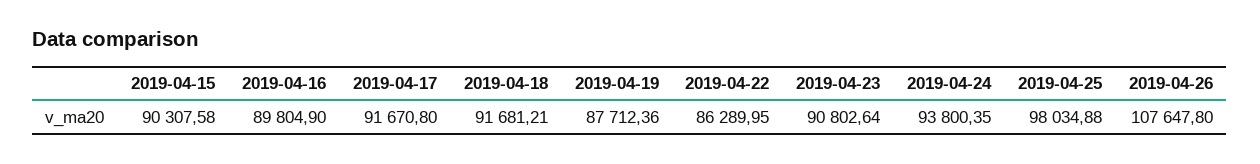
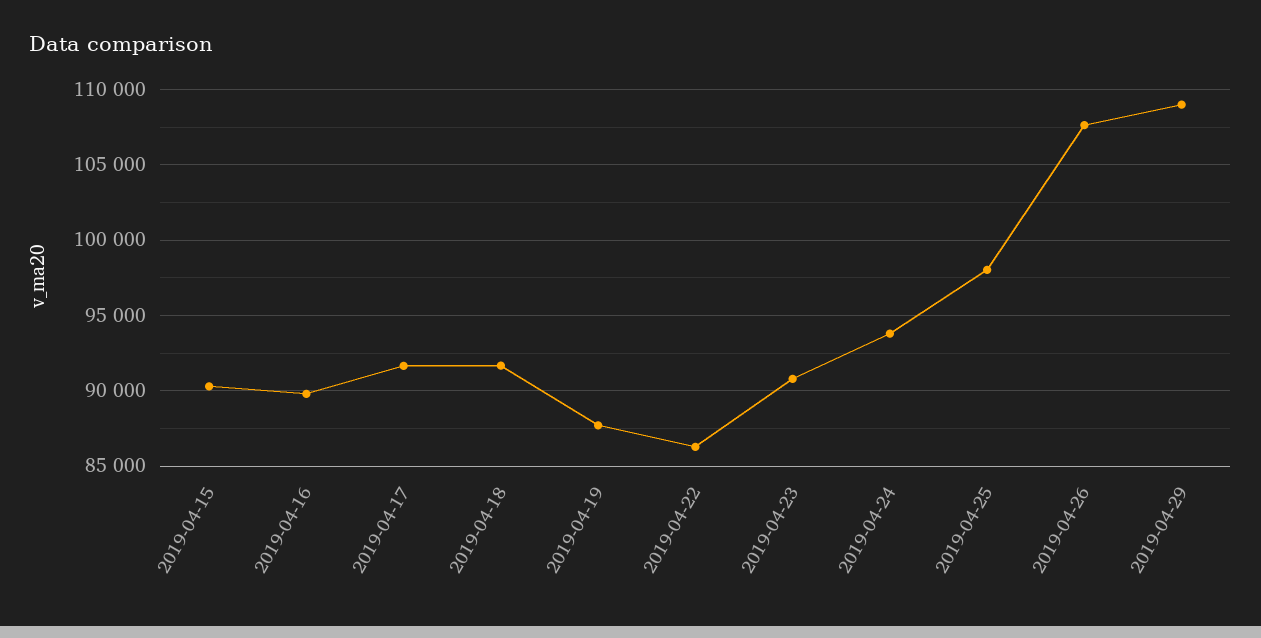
2019-04-29: none -> 109000

